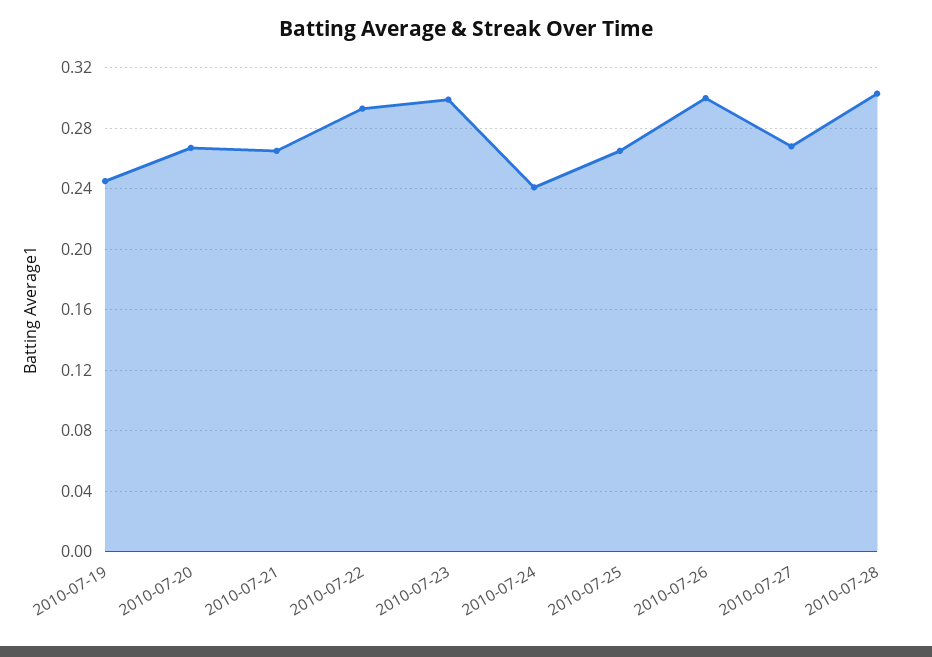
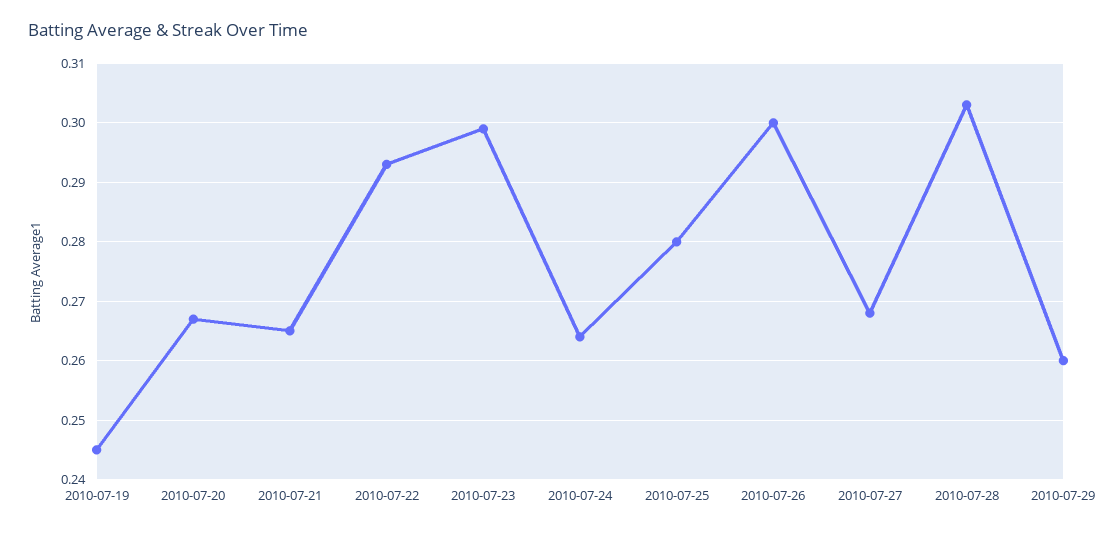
2010-07-24: 0.24 -> 0.265
2010-07-25: 0.265 -> 0.28
2010-07-29: none -> 0.26

